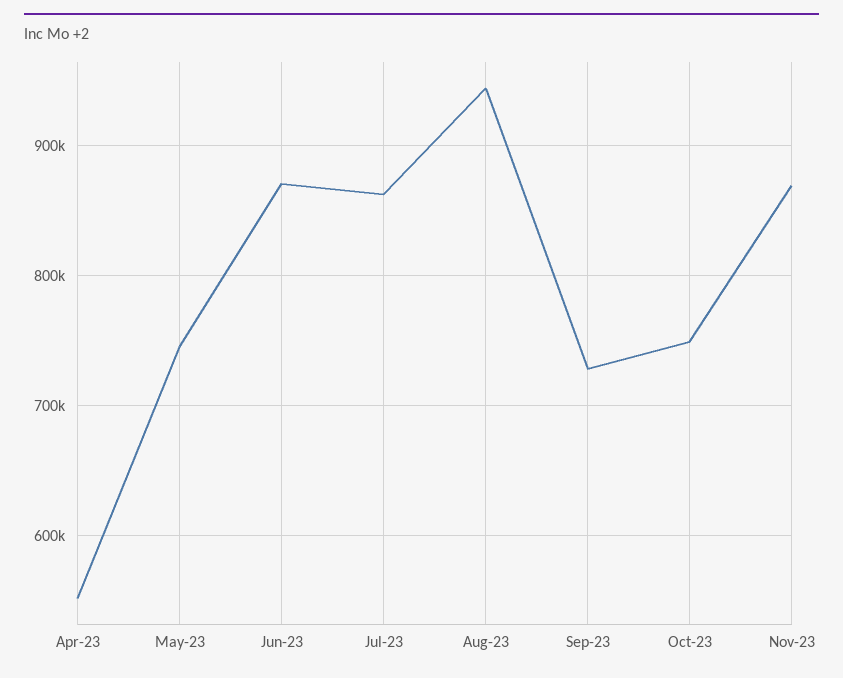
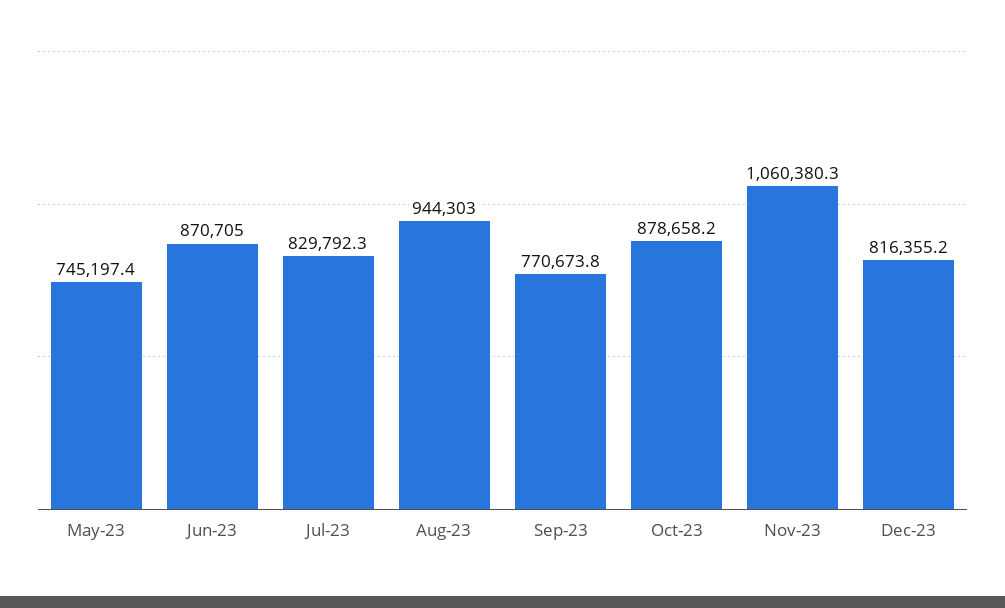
Apr-23: 550000 -> none
Jul-23: 860000 -> 829792.3
Sep-23: 730000 -> 770673.8
Oct-23: 750000 -> 878658.2
Nov-23: 870000 -> 1060380.3
Dec-23: none -> 816355.2

